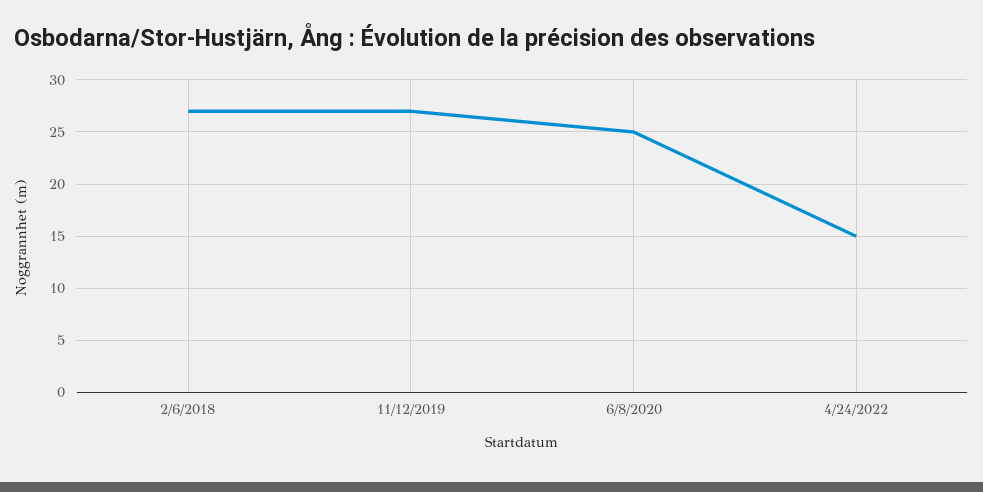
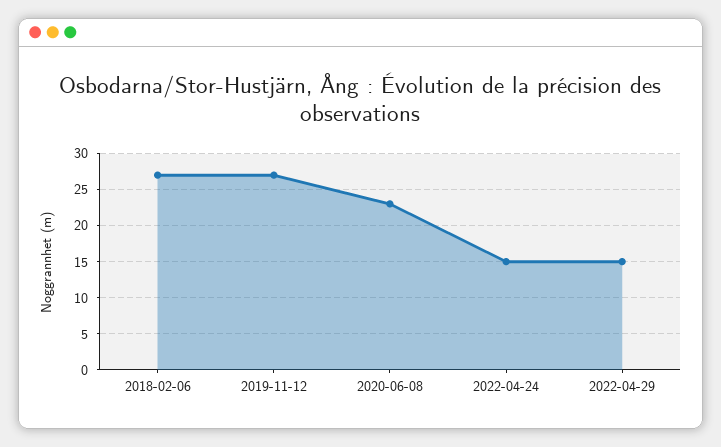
6/8/2020: 25 -> 23
2022-04-29: none -> 15

